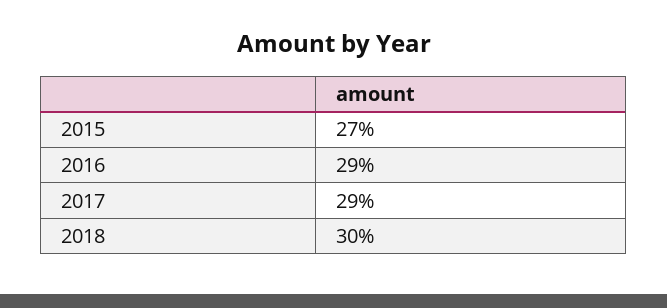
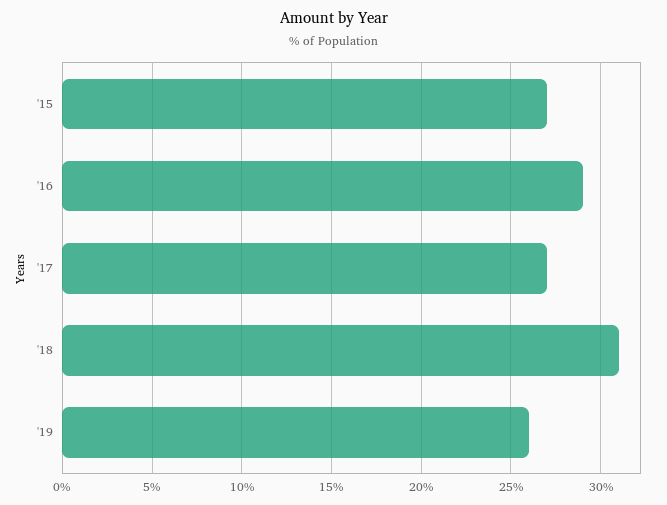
2017: 29 -> 27
2018: 30 -> 31
'19: none -> 26

